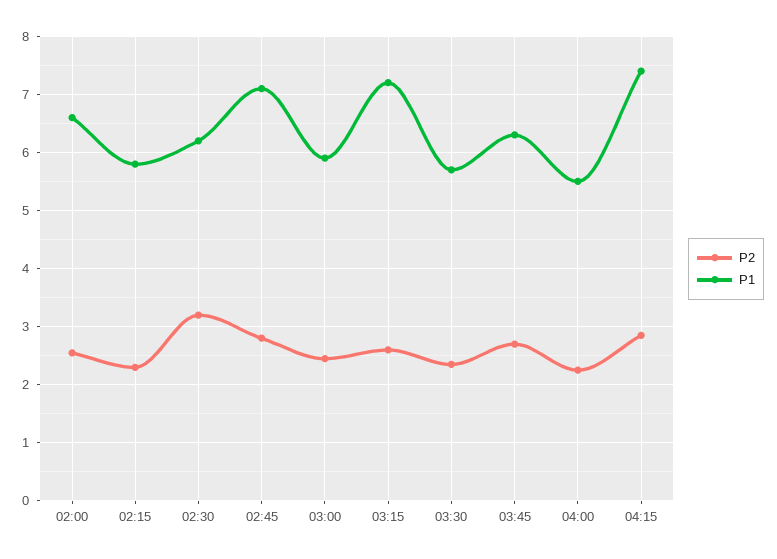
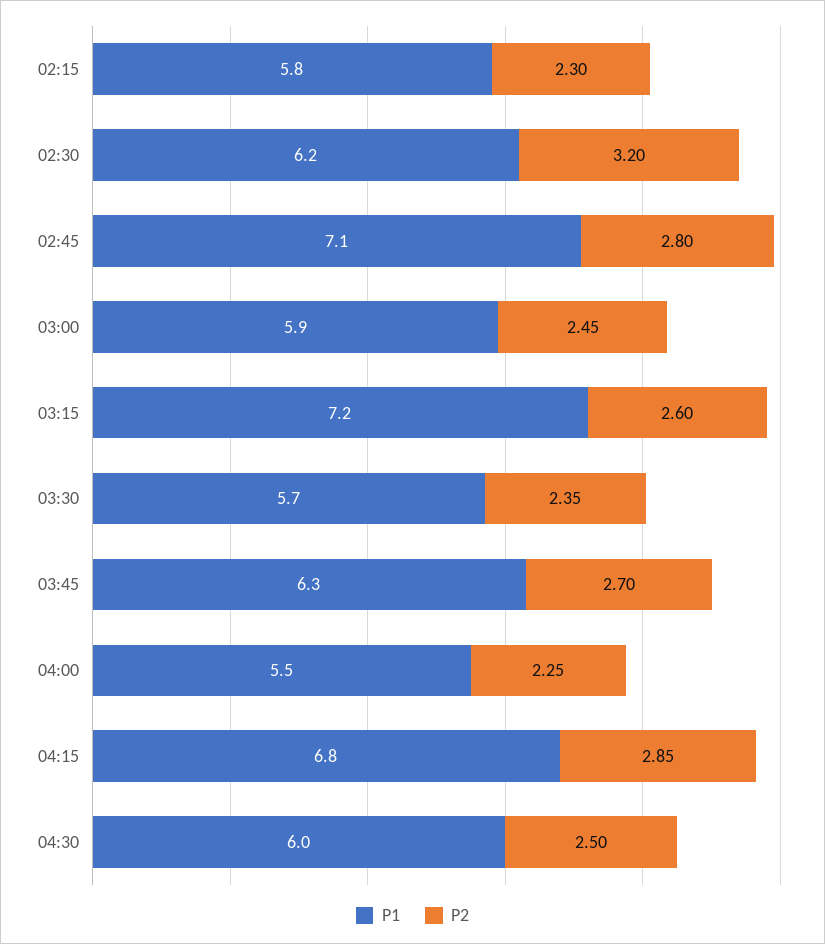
P2, 02:00: 2.6 -> none
P1, 02:00: 6.6 -> none
P1, 04:15: 7.4 -> 6.8
P1, 04:30: none -> 6
P2, 04:30: none -> 2.5

